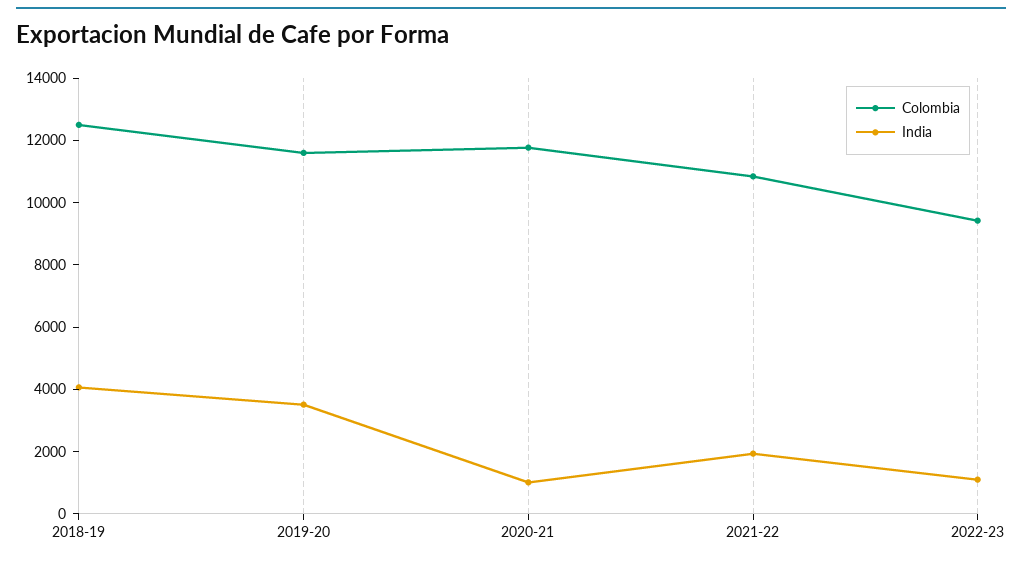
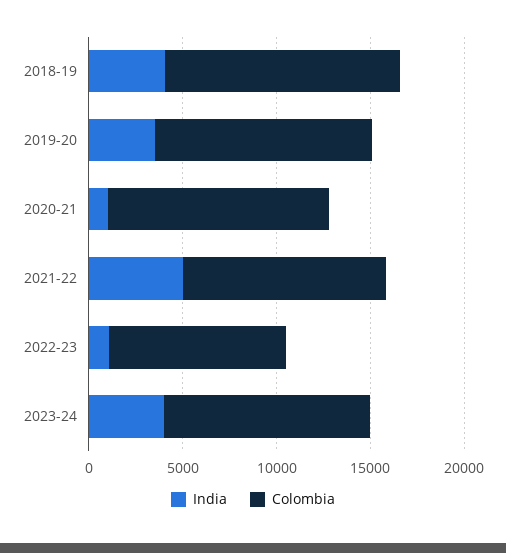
India, 2021-22: 2000 -> 5000
India, 2023-24: none -> 4000
Colombia, 2023-24: none -> 11000

